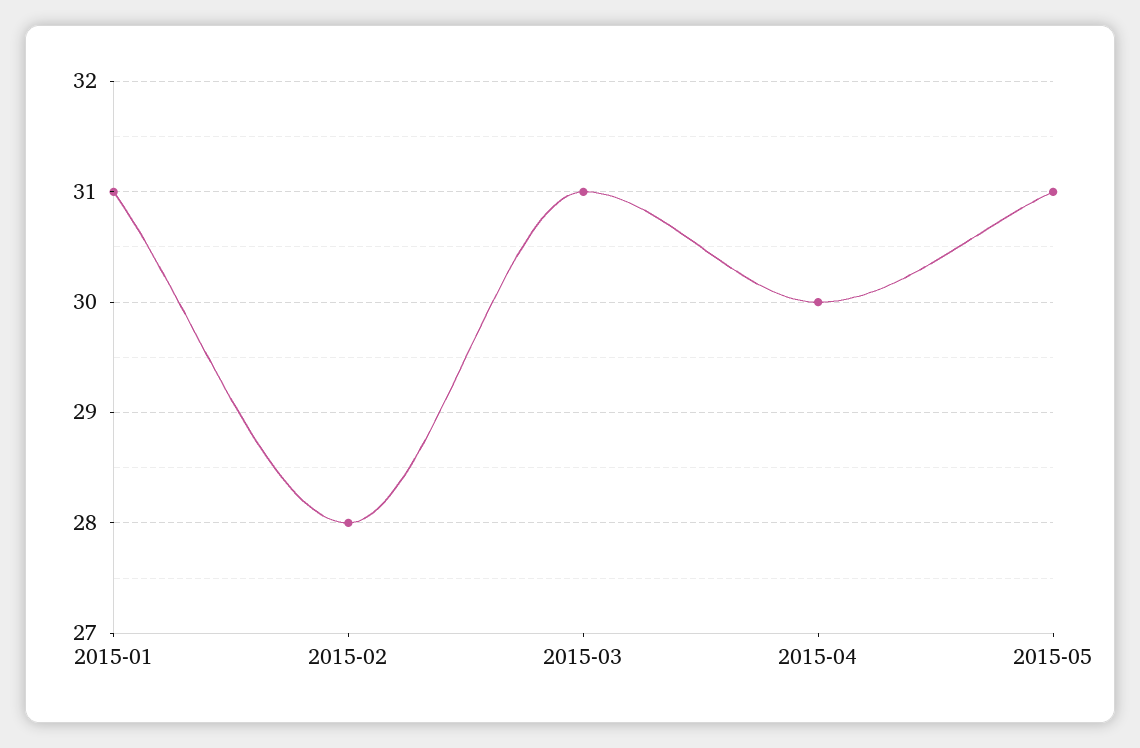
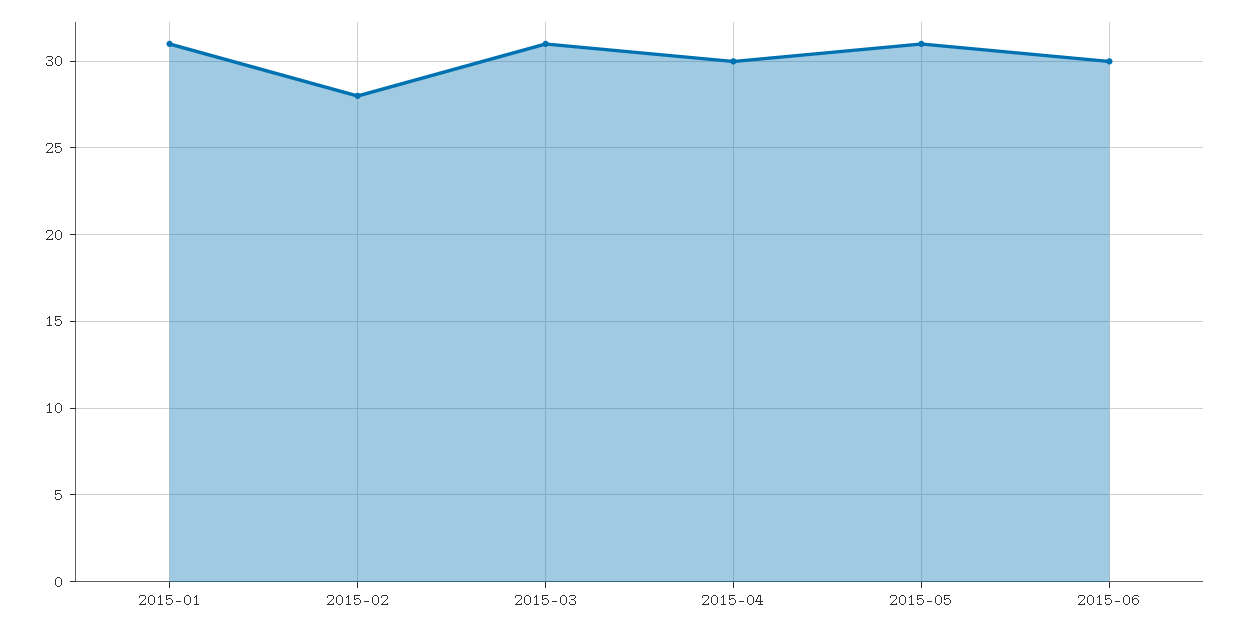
2015-06: none -> 30

